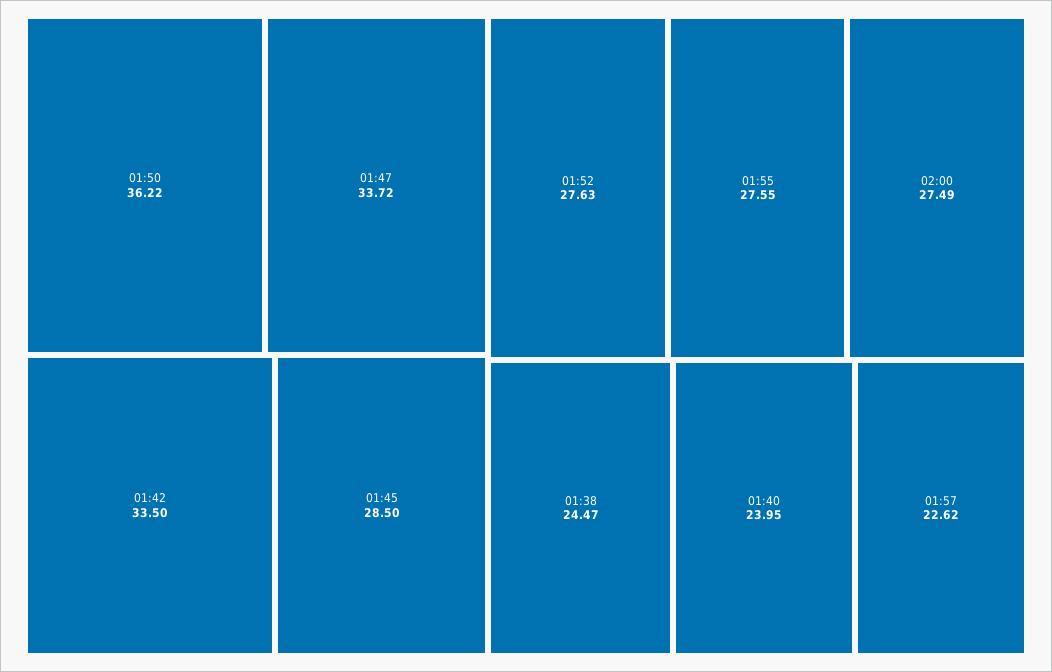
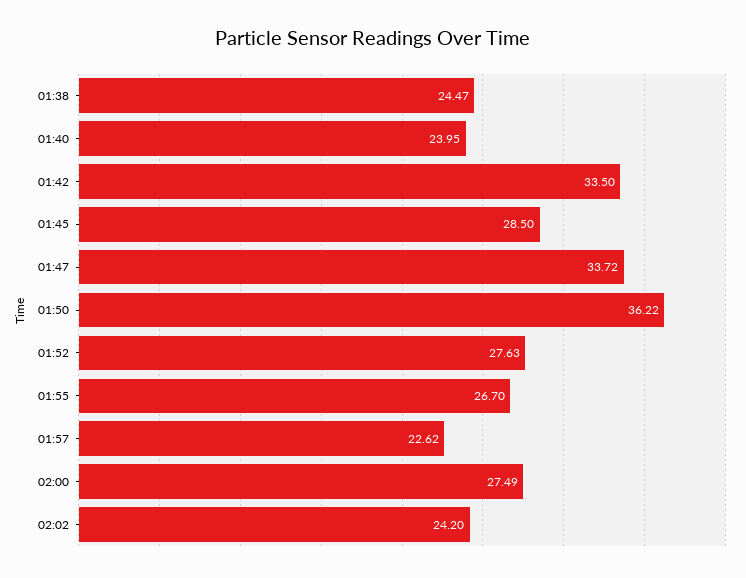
01:55: 27.55 -> 26.7
02:02: none -> 24.2

